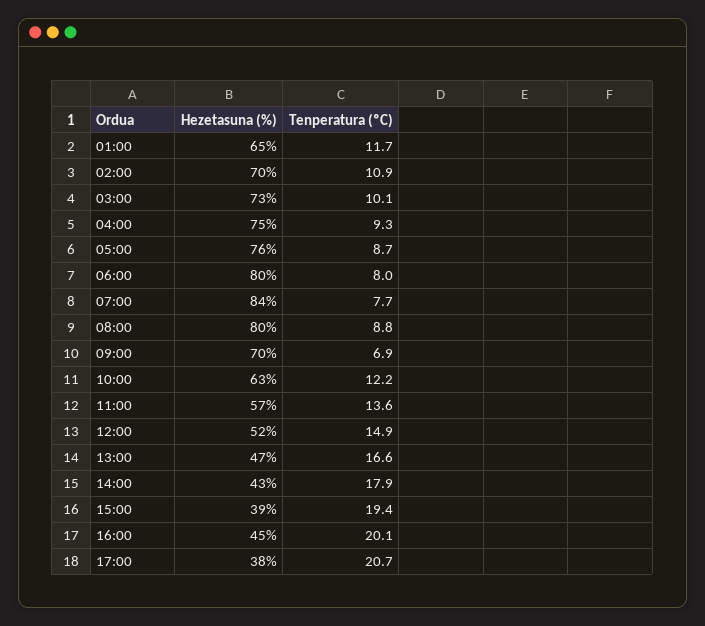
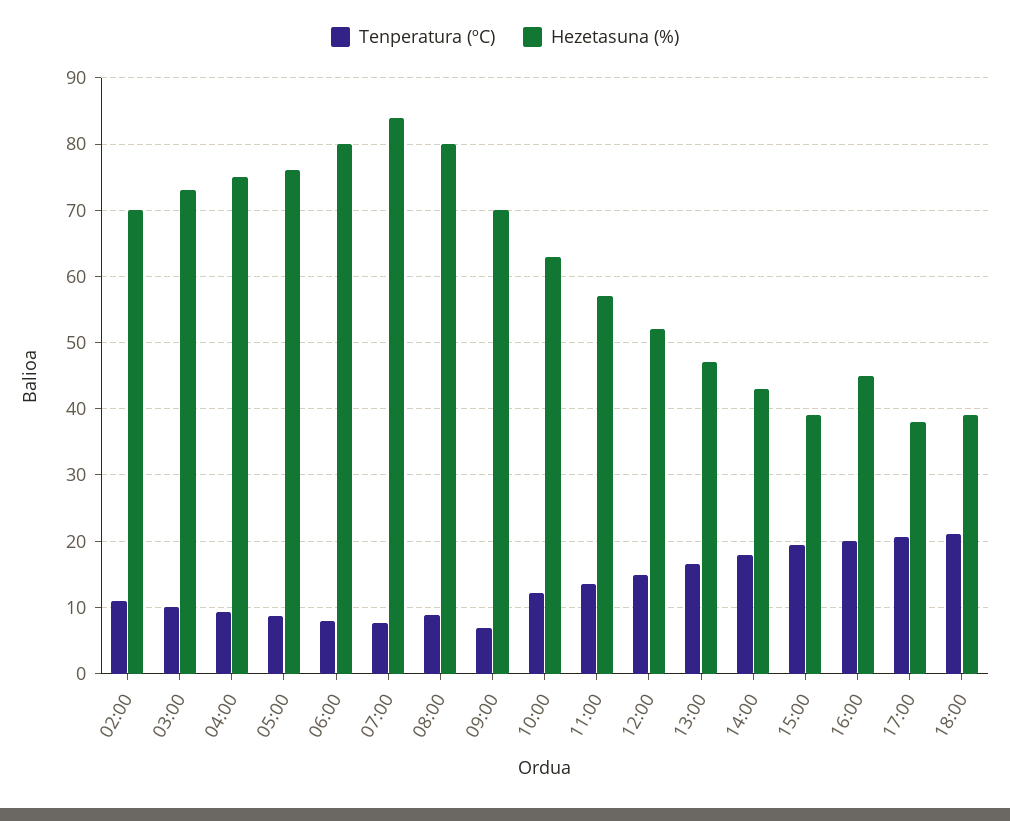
Hezetasuna (%), 01:00: 65 -> none
Tenperatura (ºC), 01:00: 11.7 -> none
Tenperatura (ºC), 18:00: none -> 21
Hezetasuna (%), 18:00: none -> 39

